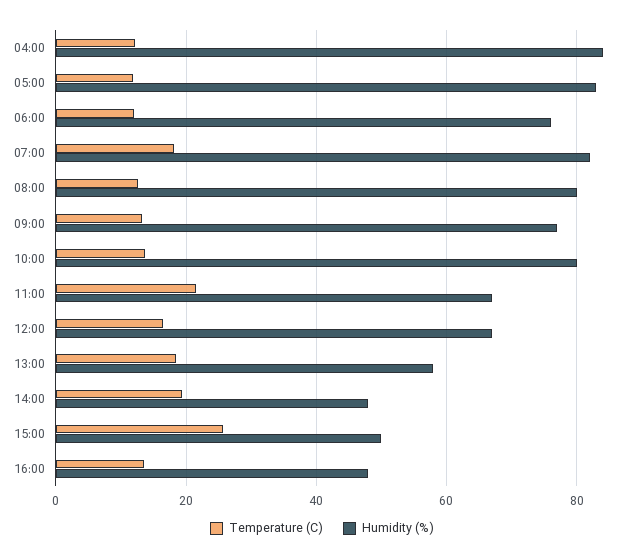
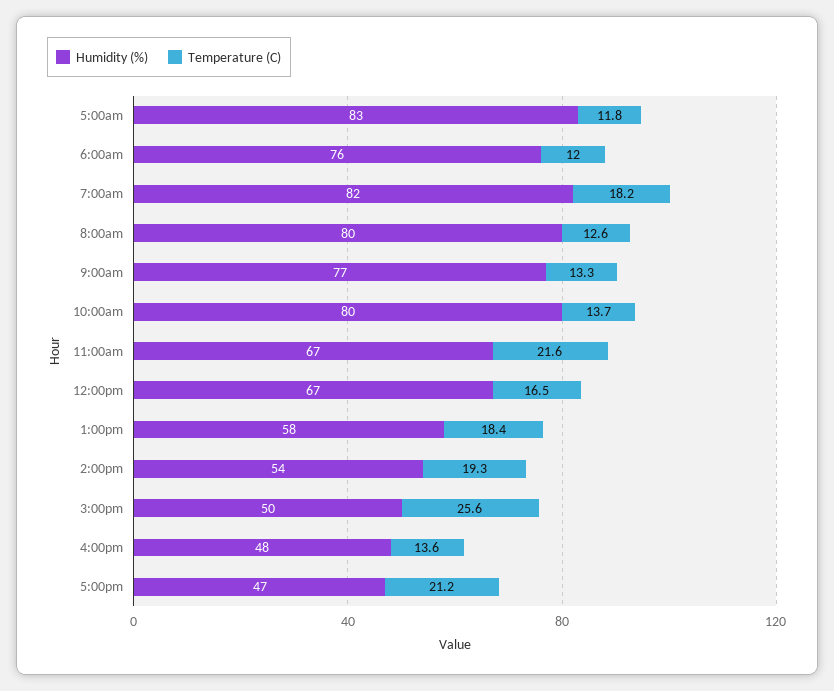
Temperature (C), 04:00: 12 -> none
Humidity (%), 04:00: 84 -> none
Humidity (%), 14:00: 48 -> 54
Humidity (%), 5:00pm: none -> 47
Temperature (C), 5:00pm: none -> 21.2

